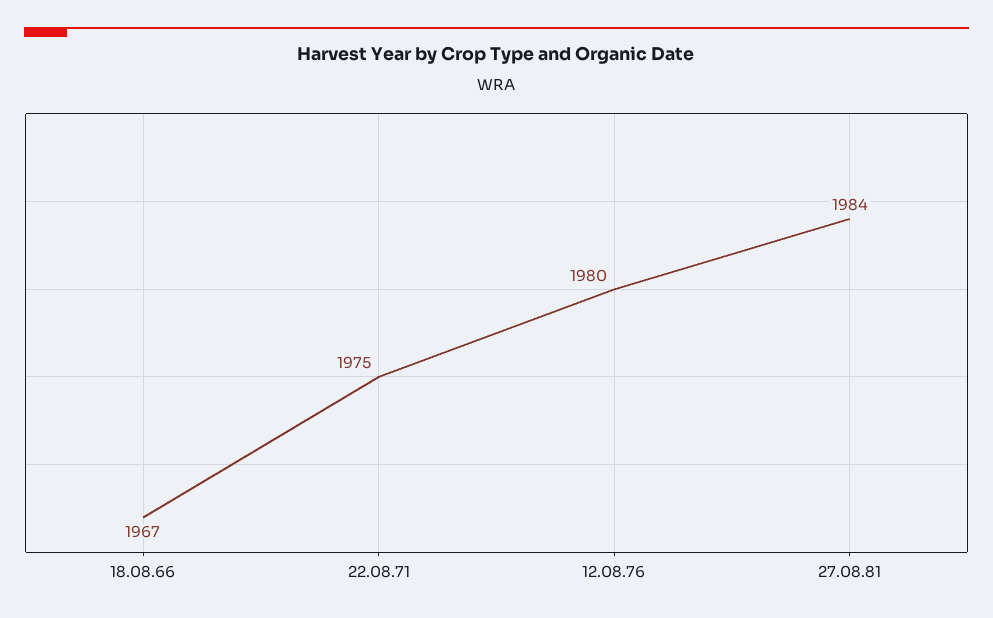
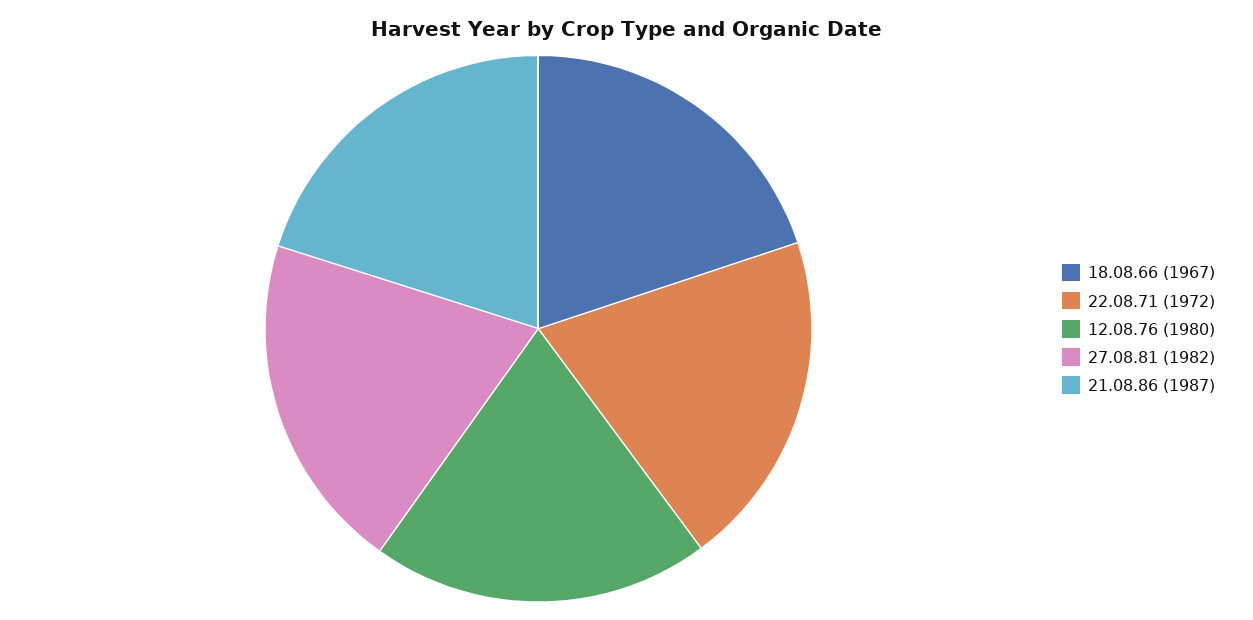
22.08.71: 1975 -> 1972
27.08.81: 1984 -> 1982
21.08.86: none -> 1987

